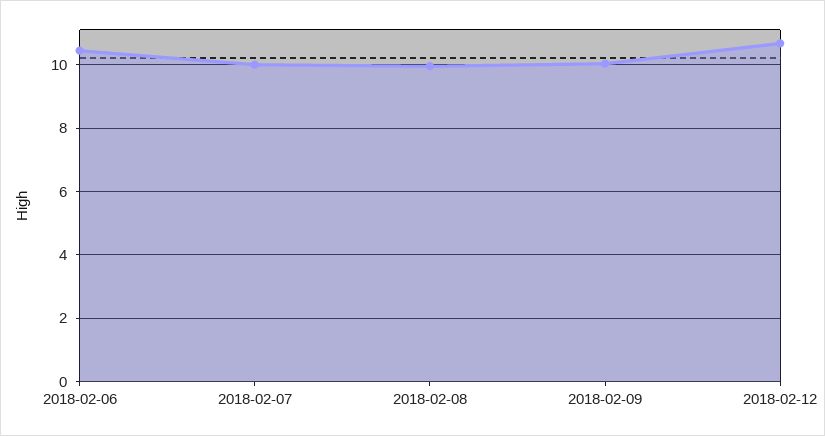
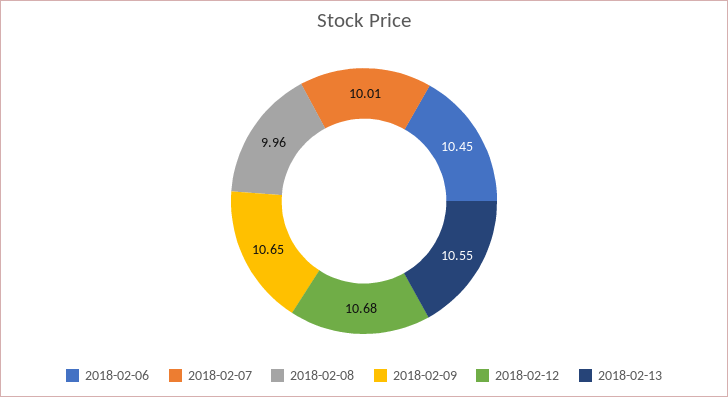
2018-02-09: 10 -> 10.65
2018-02-13: none -> 10.55

